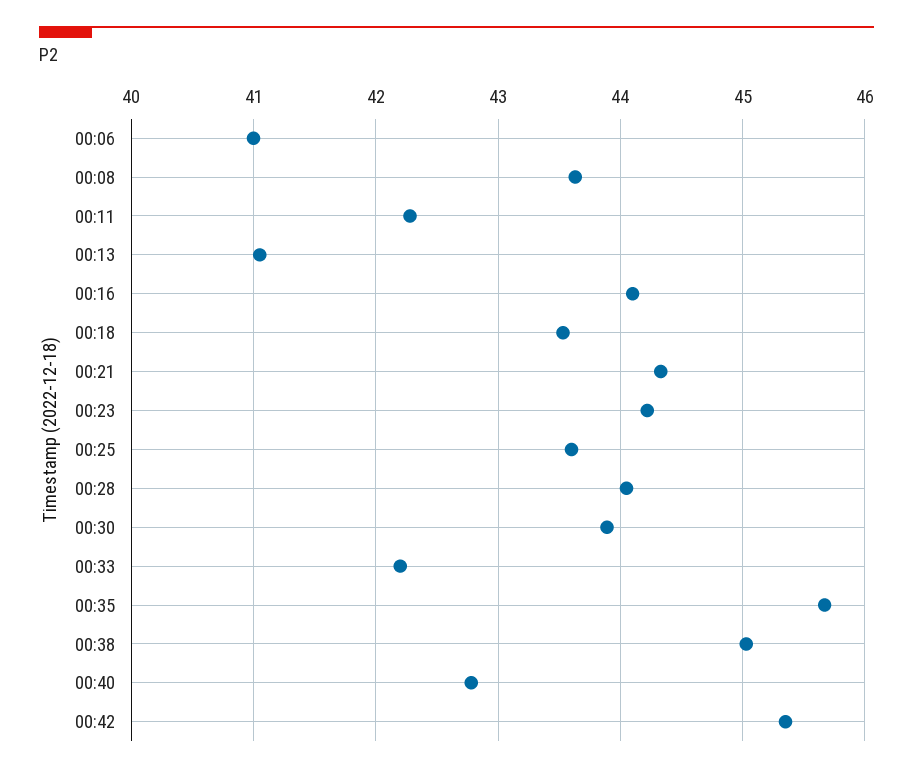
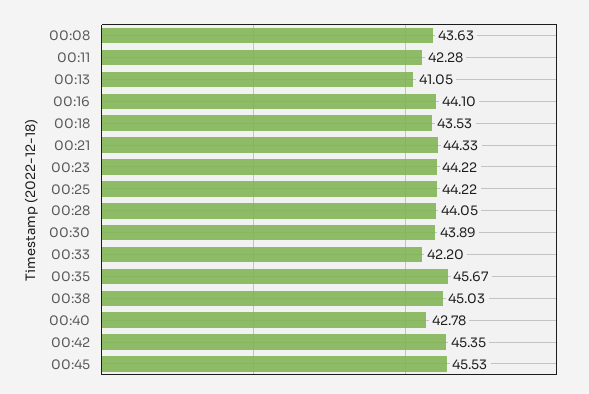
00:06: 41 -> none
00:25: 43.6 -> 44.22
00:45: none -> 45.53

